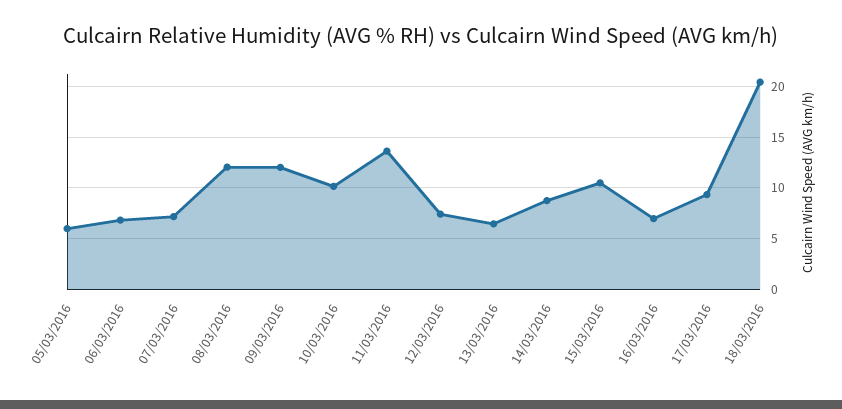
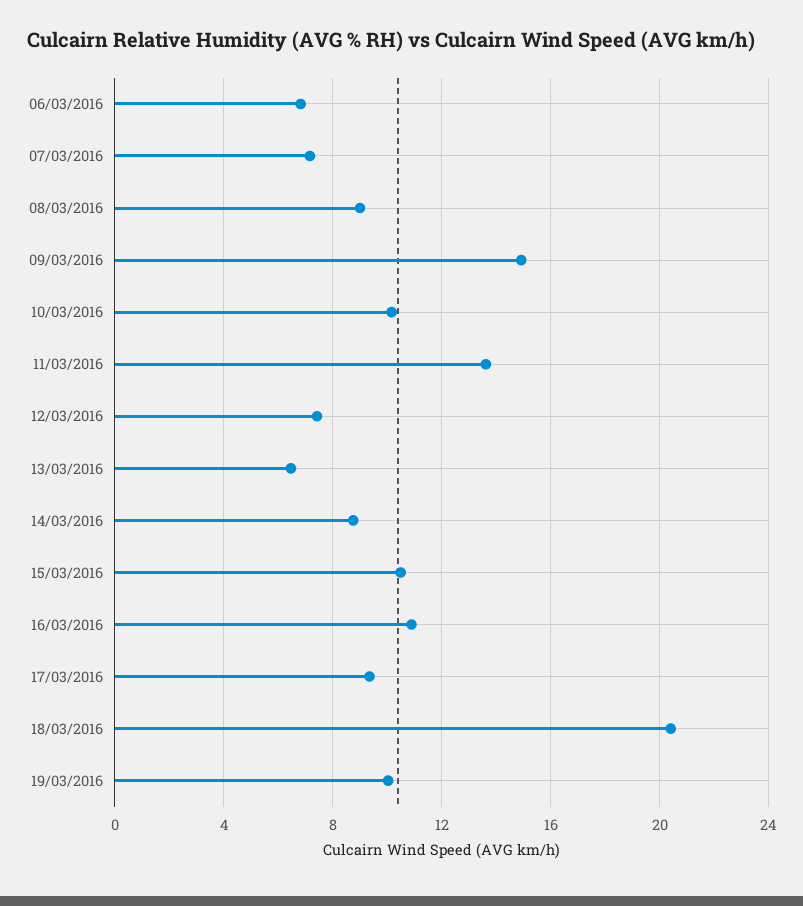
05/03/2016: 6 -> none
08/03/2016: 12 -> 9
09/03/2016: 12 -> 15
16/03/2016: 7 -> 11
19/03/2016: none -> 10

